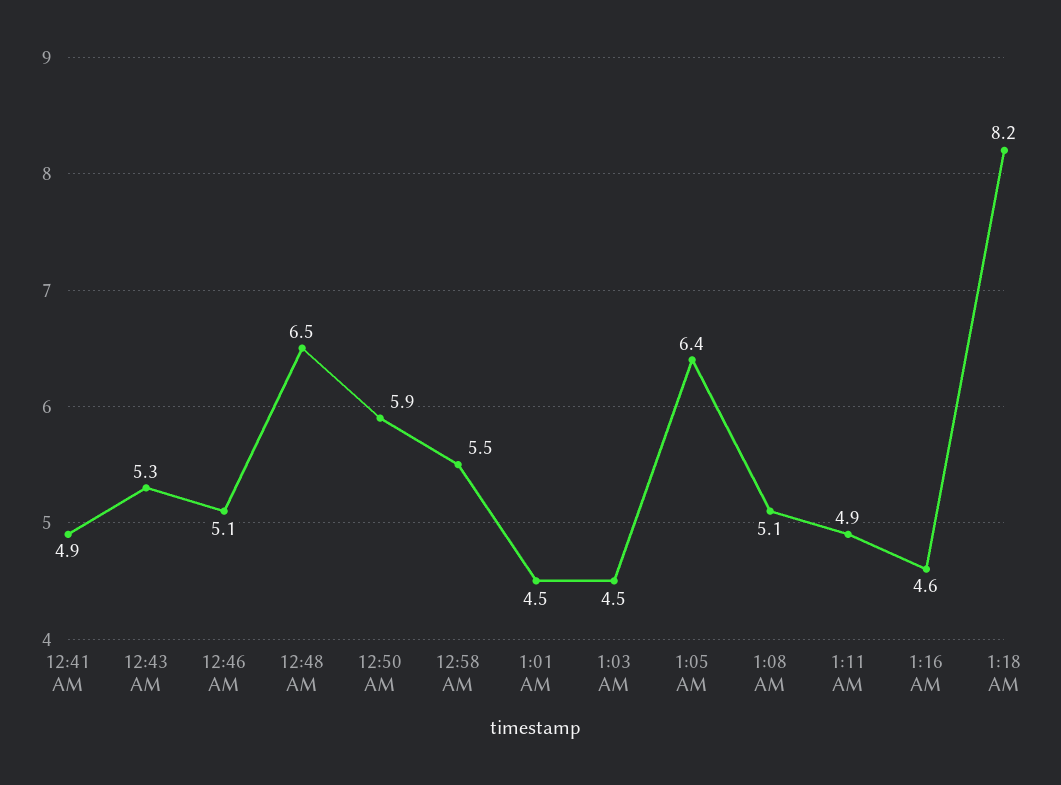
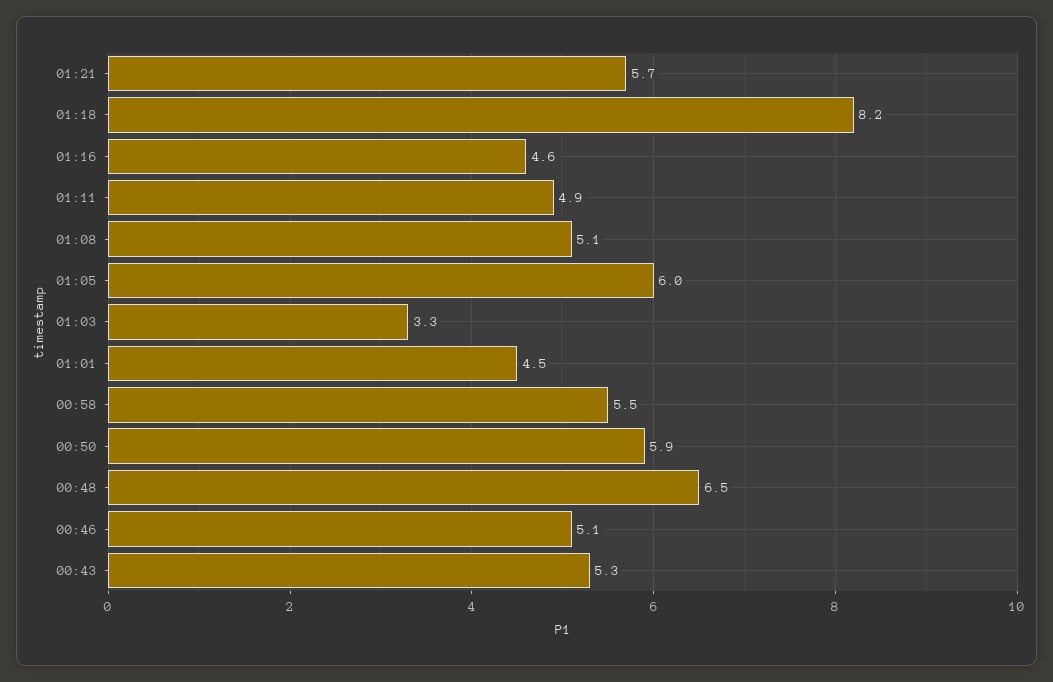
12:41 AM: 4.9 -> none
1:03 AM: 4.5 -> 3.3
1:05 AM: 6.4 -> 6
01:21: none -> 5.7

